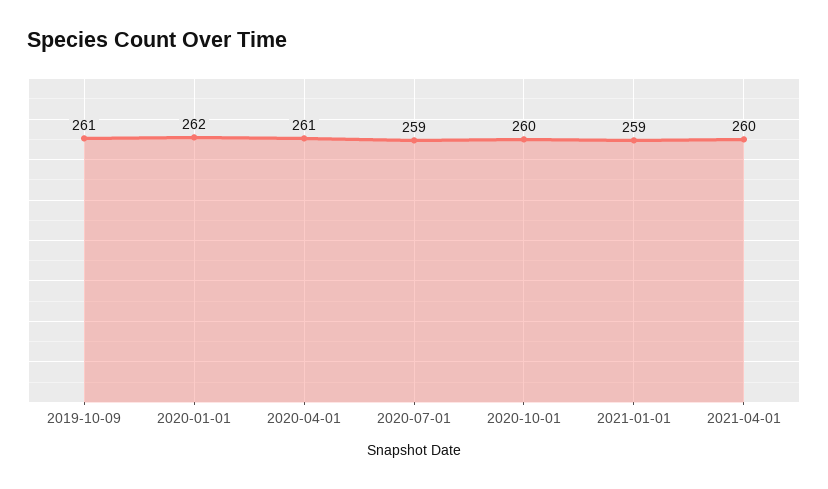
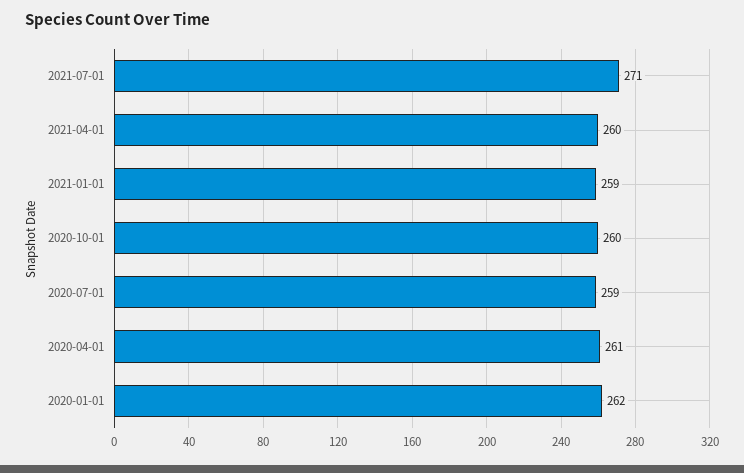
2019-10-09: 261 -> none
2021-07-01: none -> 271

